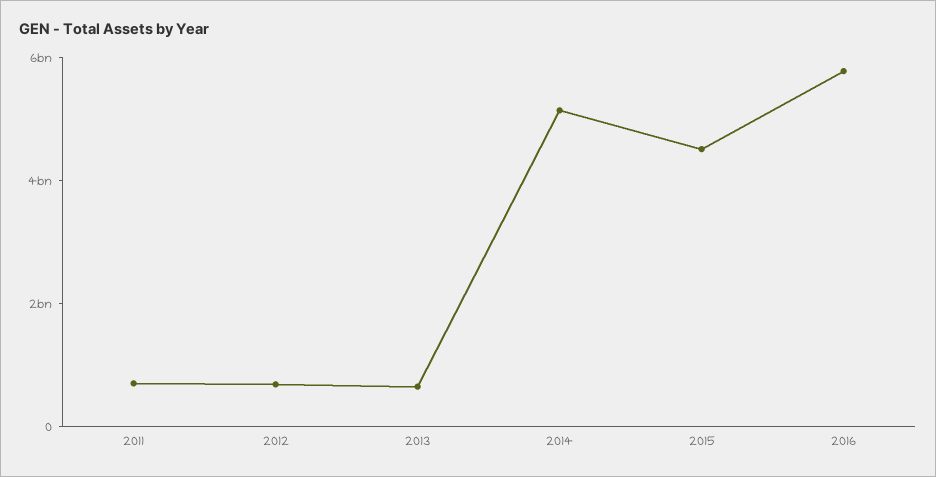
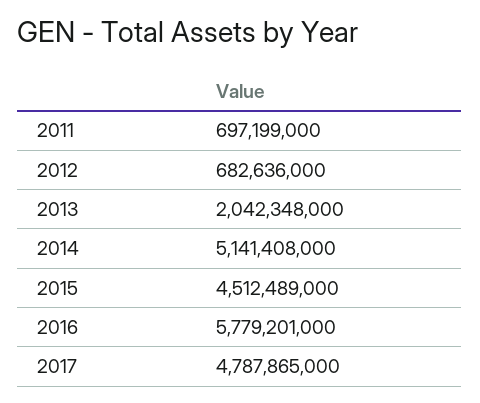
2013: 500000000 -> 2042348000
2017: none -> 4787865000

